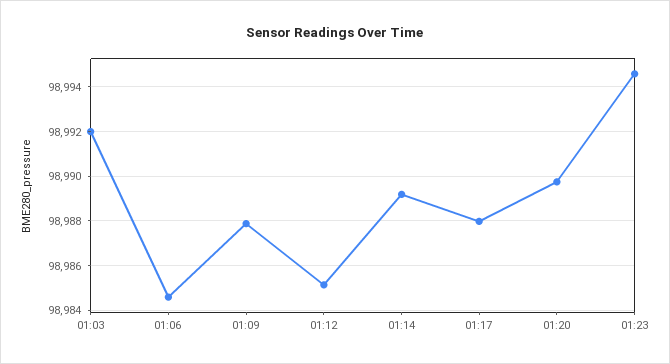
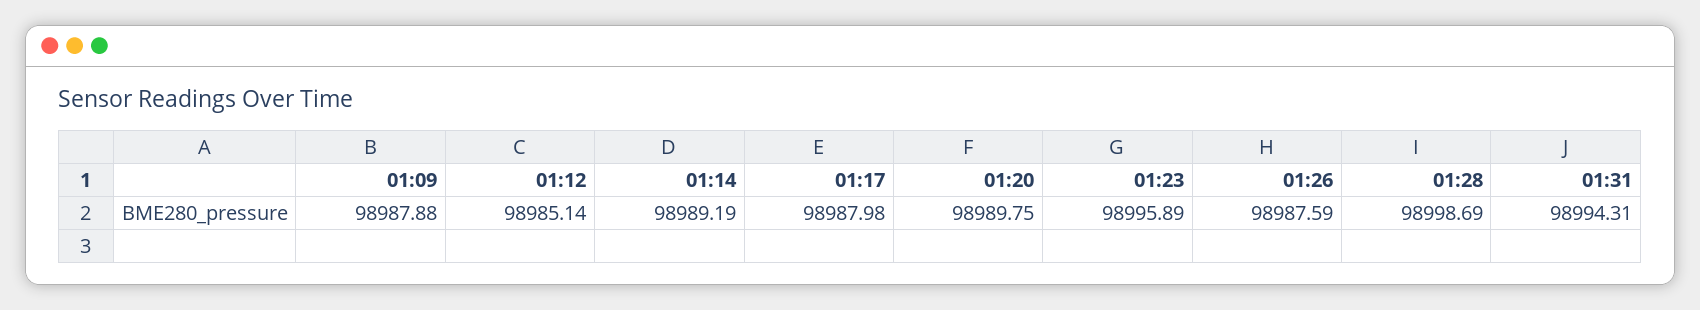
01:03: 98992 -> none
01:06: 98984.5 -> none
01:23: 98994.5 -> 98995.89
01:26: none -> 98987.59
01:28: none -> 98998.69
01:31: none -> 98994.31

